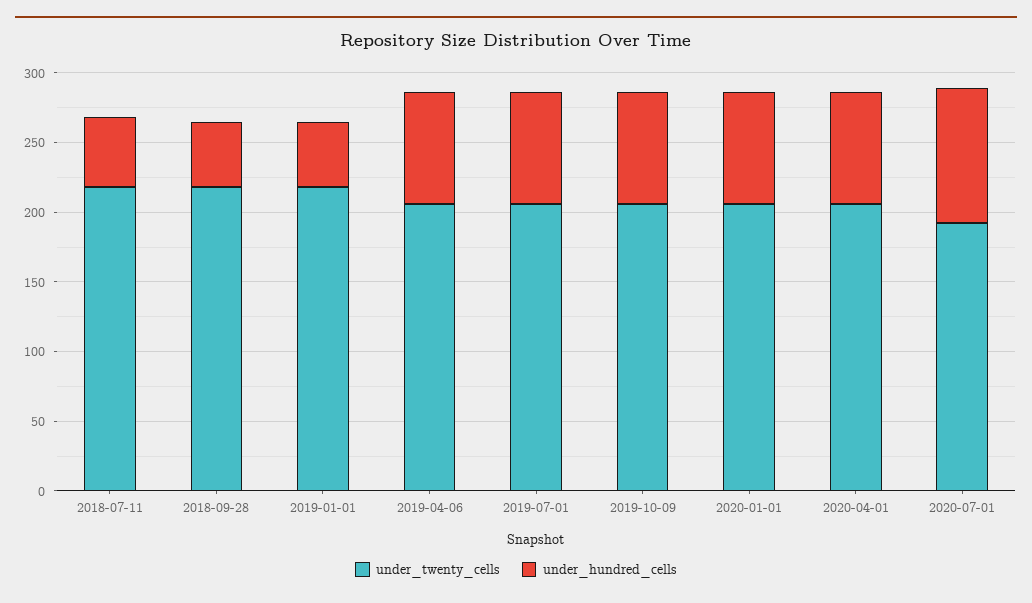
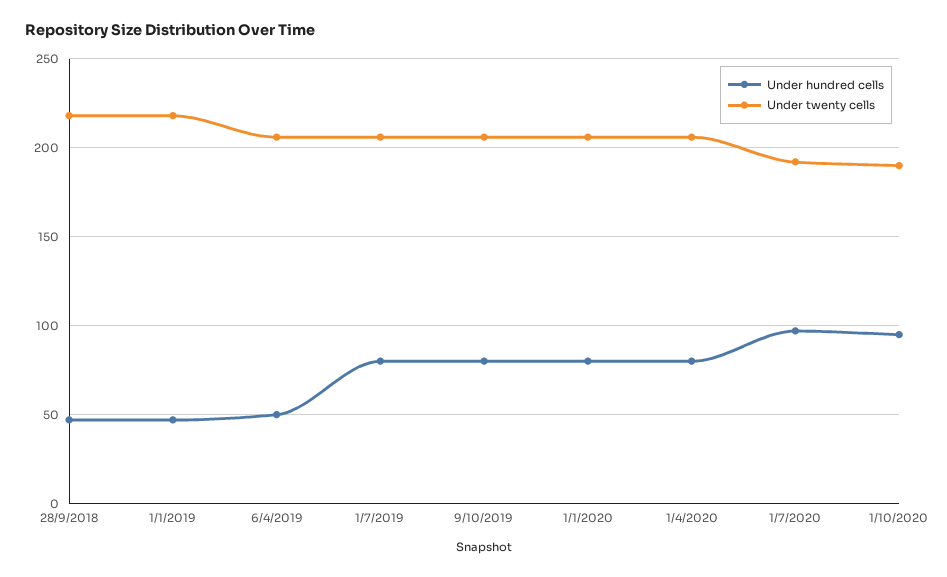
under_twenty_cells, 2018-07-11: 220 -> none
under_hundred_cells, 2018-07-11: 50 -> none
under_hundred_cells, 2019-04-06: 80 -> 50
under_hundred_cells, 1/10/2020: none -> 95
under_twenty_cells, 1/10/2020: none -> 190

